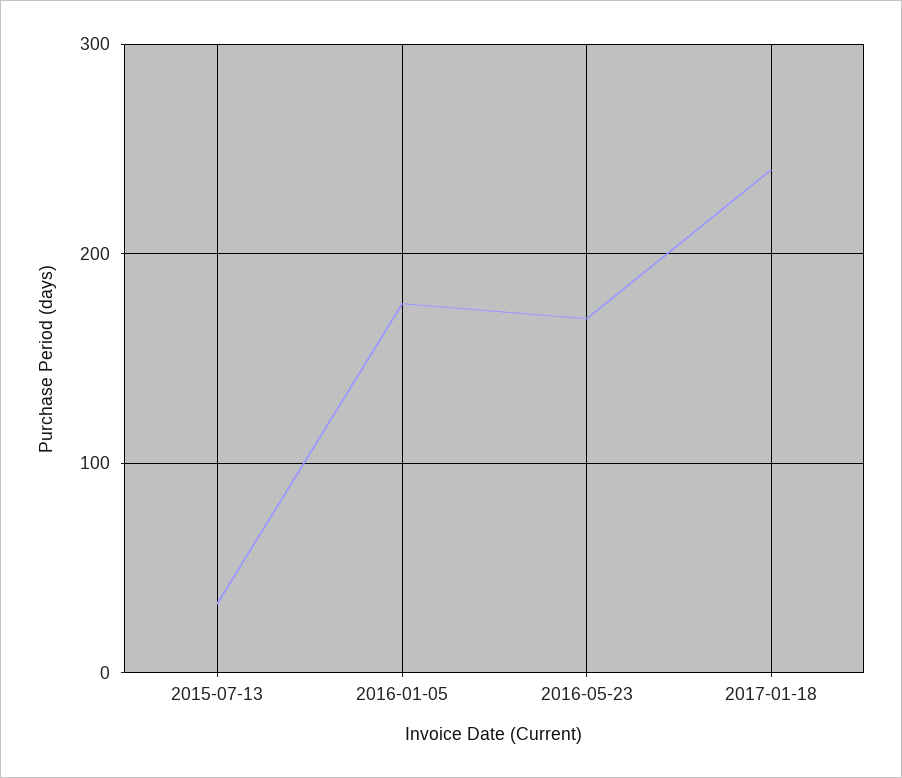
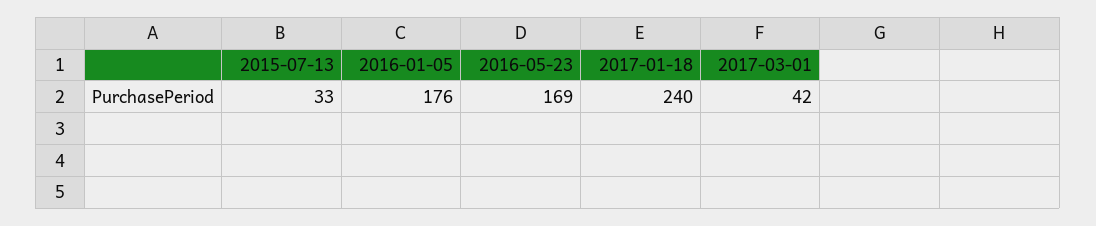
2017-03-01: none -> 42

